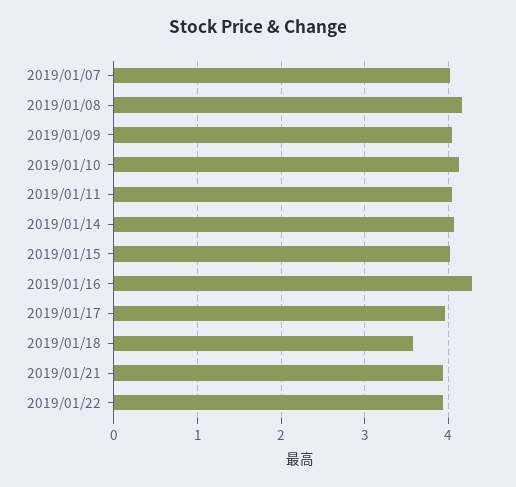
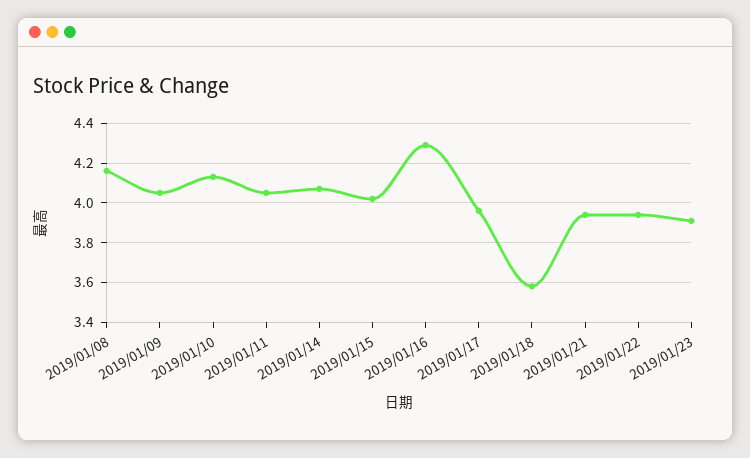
2019/01/07: 4 -> none
2019/01/23: none -> 3.9

